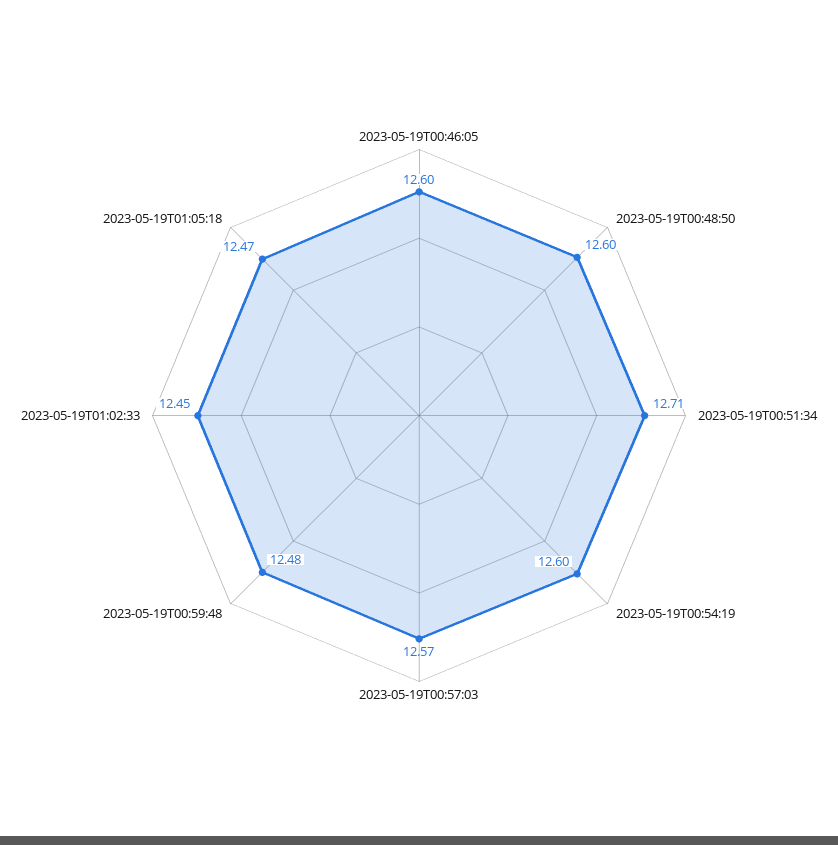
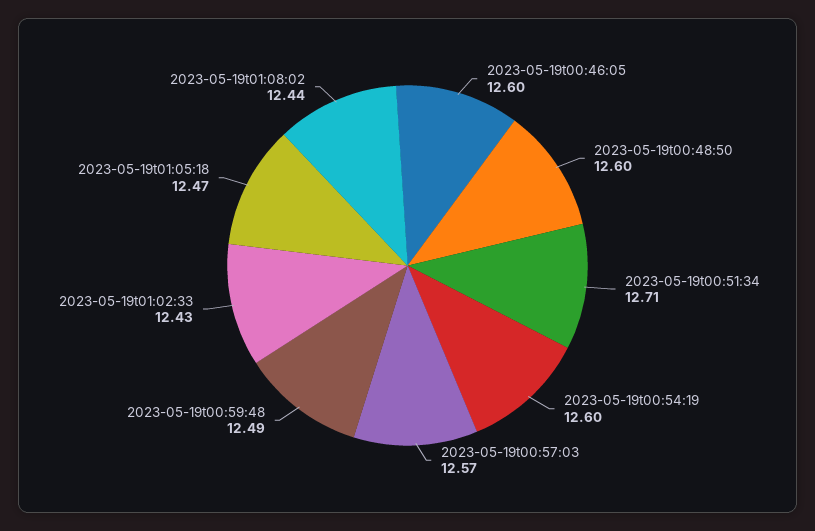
2023-05-19T00:59:48: 12.48 -> 12.49
2023-05-19T01:02:33: 12.45 -> 12.43
2023-05-19t01:08:02: none -> 12.44

